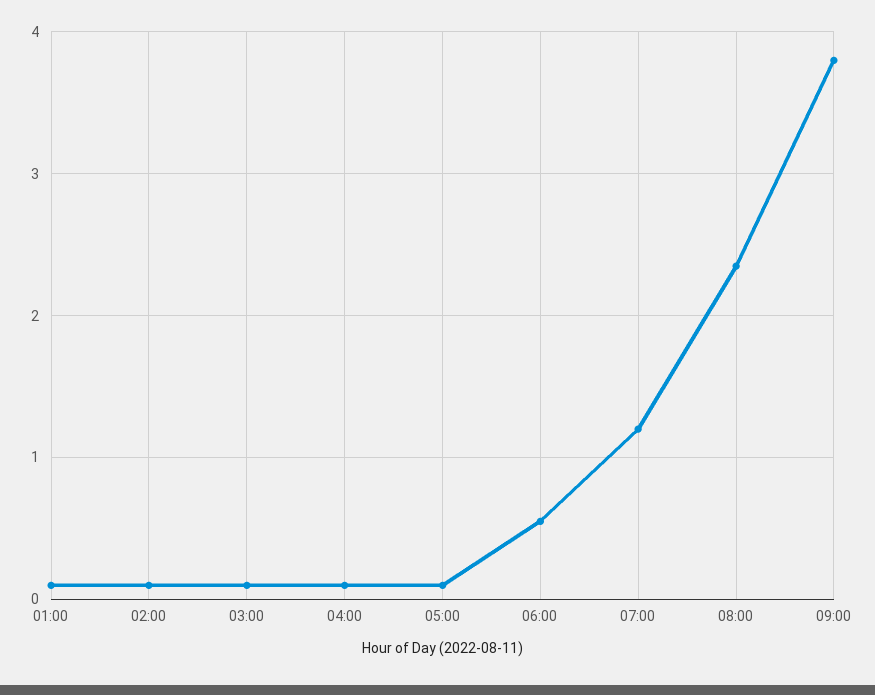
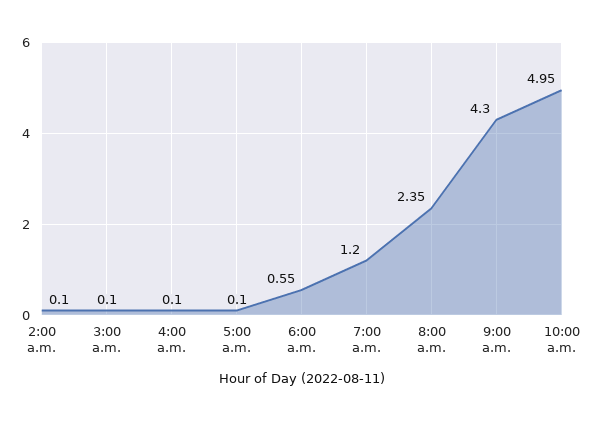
01:00: 0.1 -> none
09:00: 3.8 -> 4.3
10:00 a.m.: none -> 4.95

